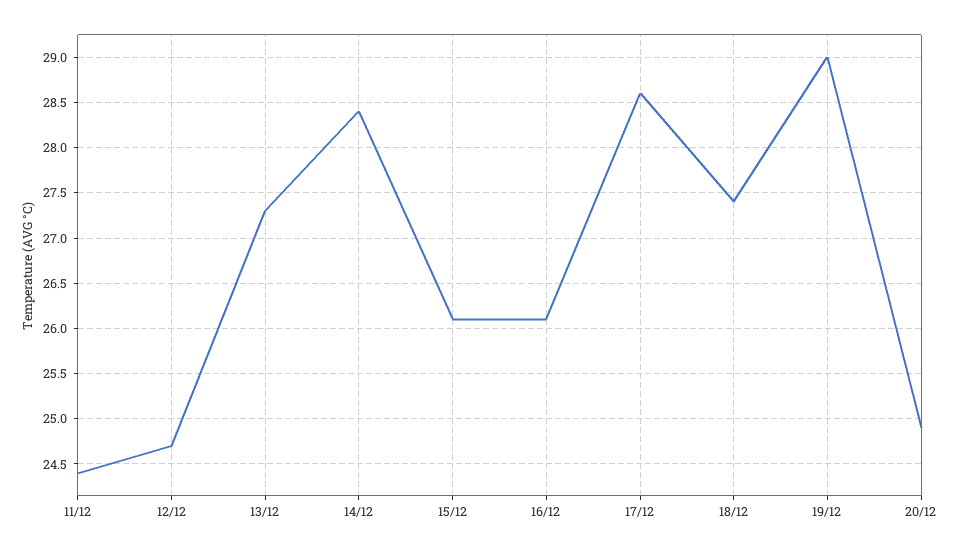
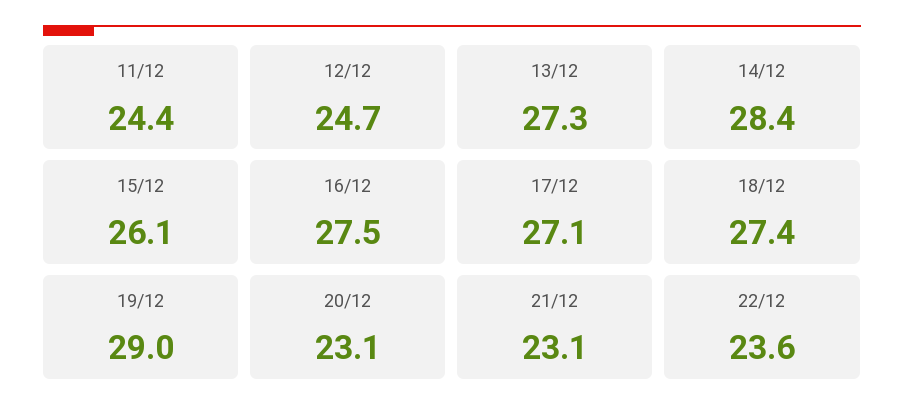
16/12: 26.1 -> 27.5
17/12: 28.6 -> 27.1
20/12: 24.9 -> 23.1
21/12: none -> 23.1
22/12: none -> 23.6

